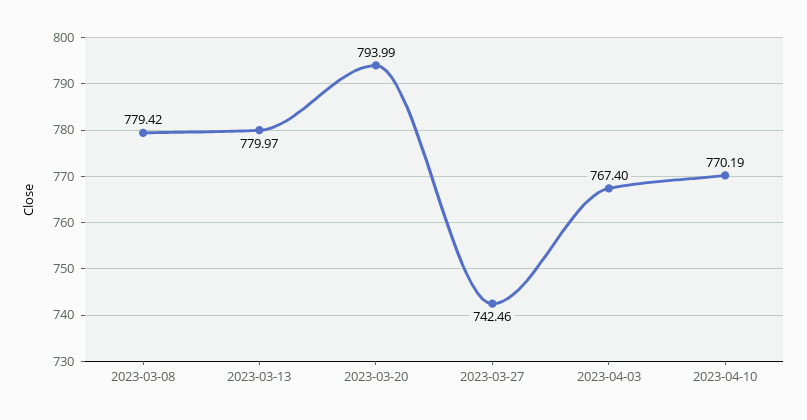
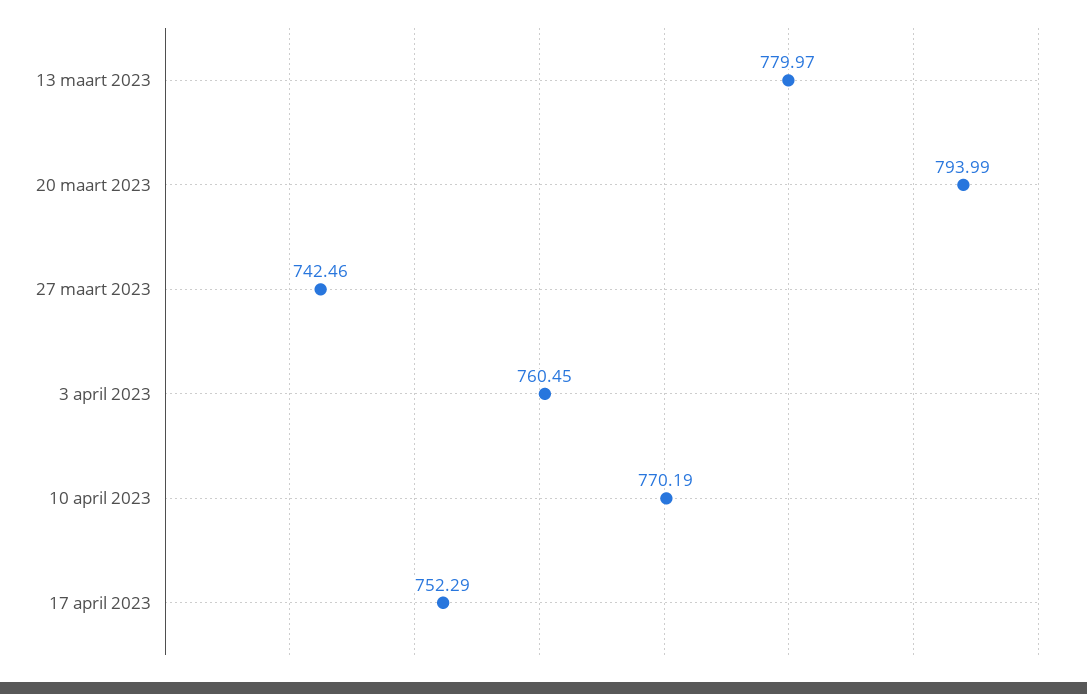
2023-03-08: 779.42 -> none
2023-04-03: 767.4 -> 760.45
17 april 2023: none -> 752.29

